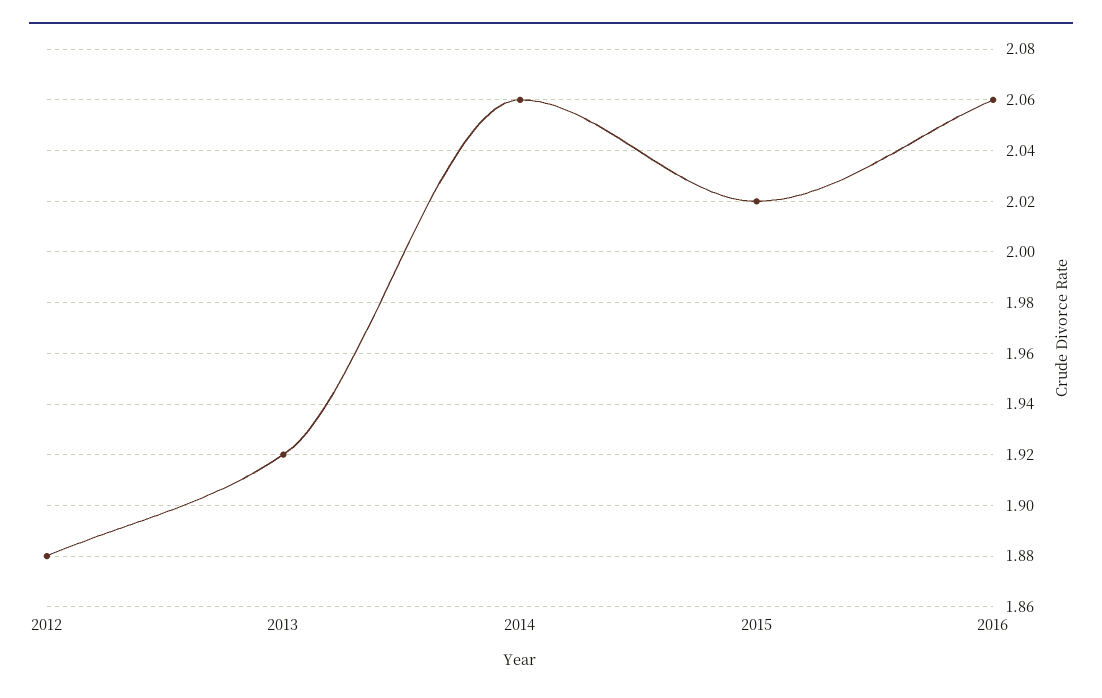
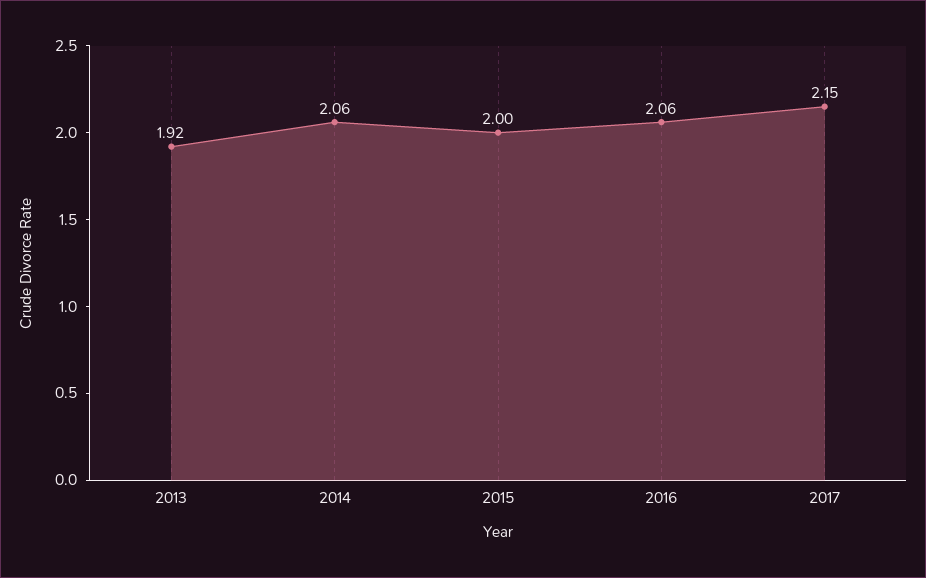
2012: 1.88 -> none
2015: 2.02 -> 2
2017: none -> 2.15

